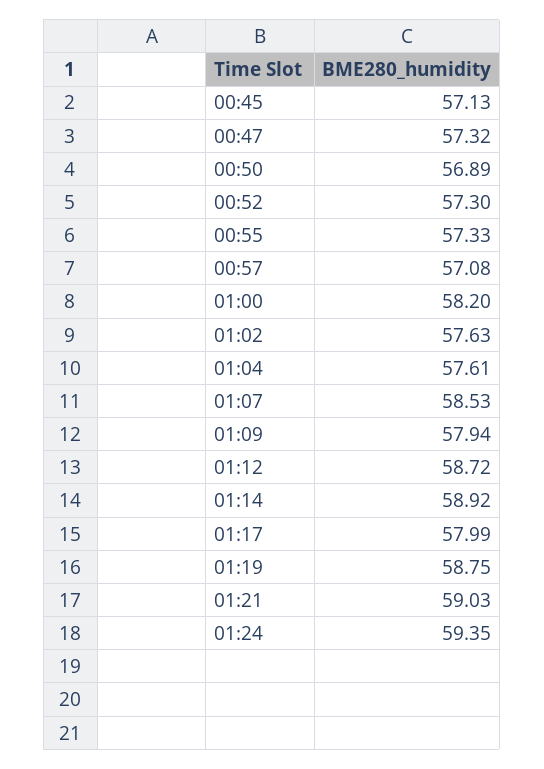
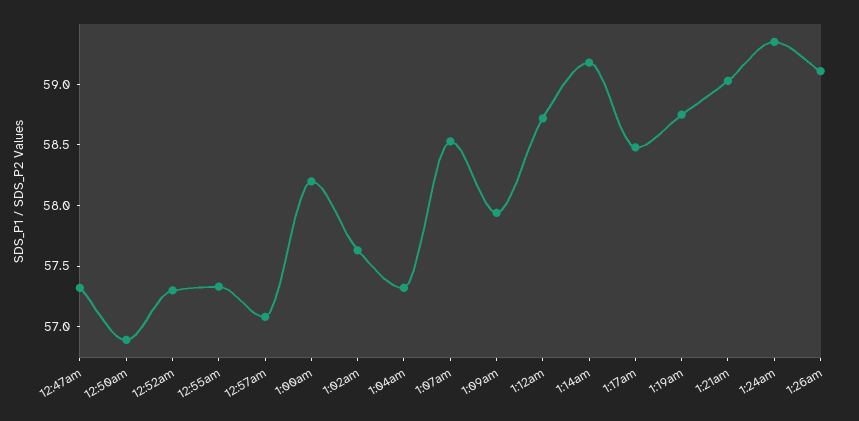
00:45: 57.13 -> none
01:04: 57.61 -> 57.3
01:14: 58.92 -> 59.2
01:17: 57.99 -> 58.5
1:26am: none -> 59.1

